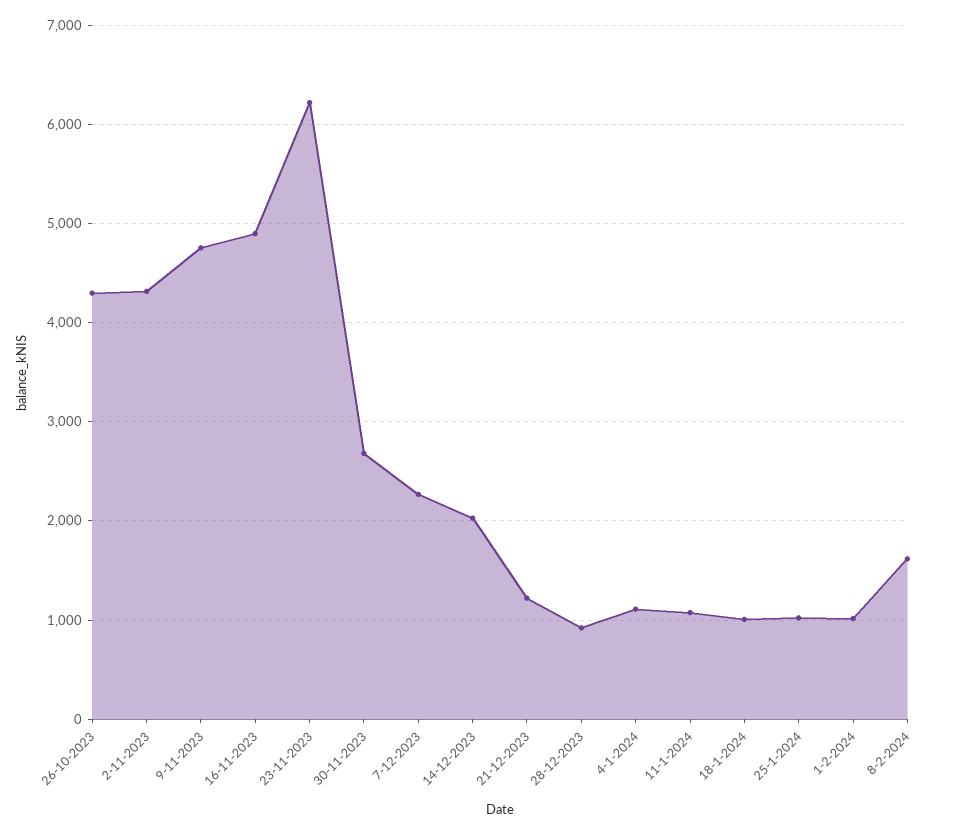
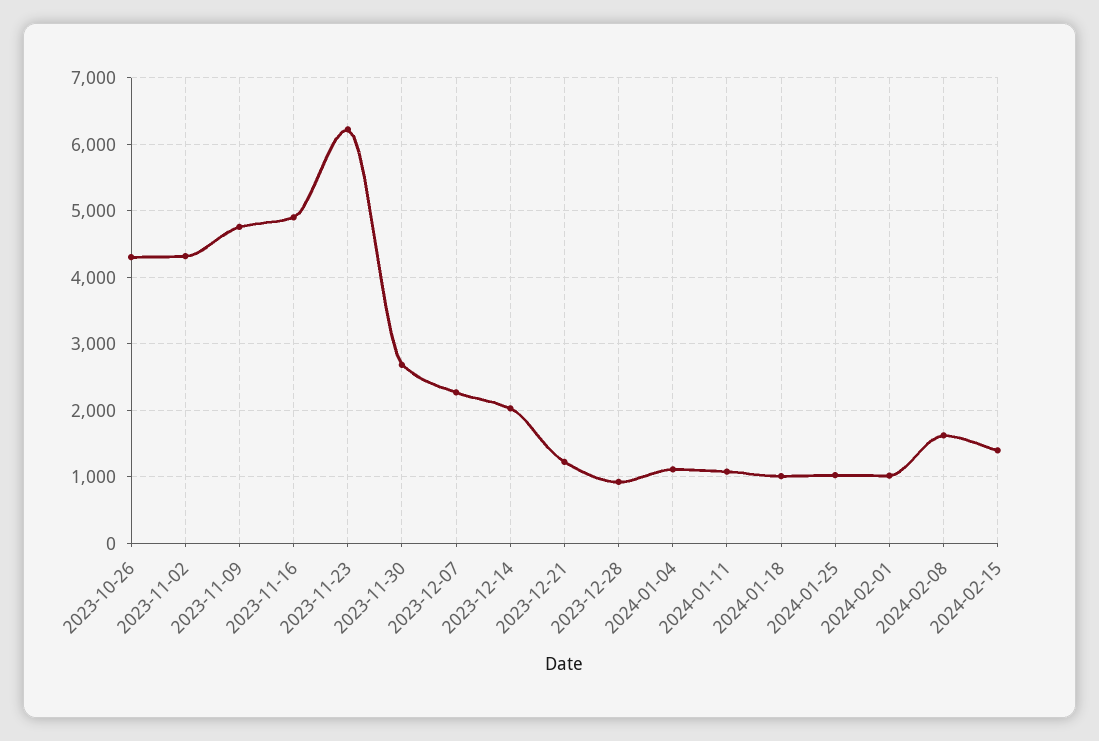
2024-02-15: none -> 1400

